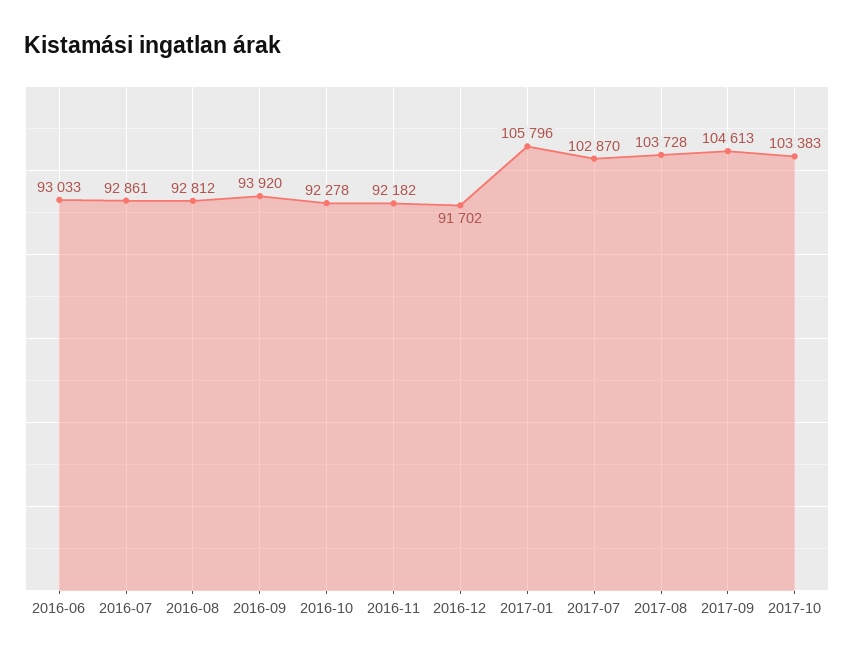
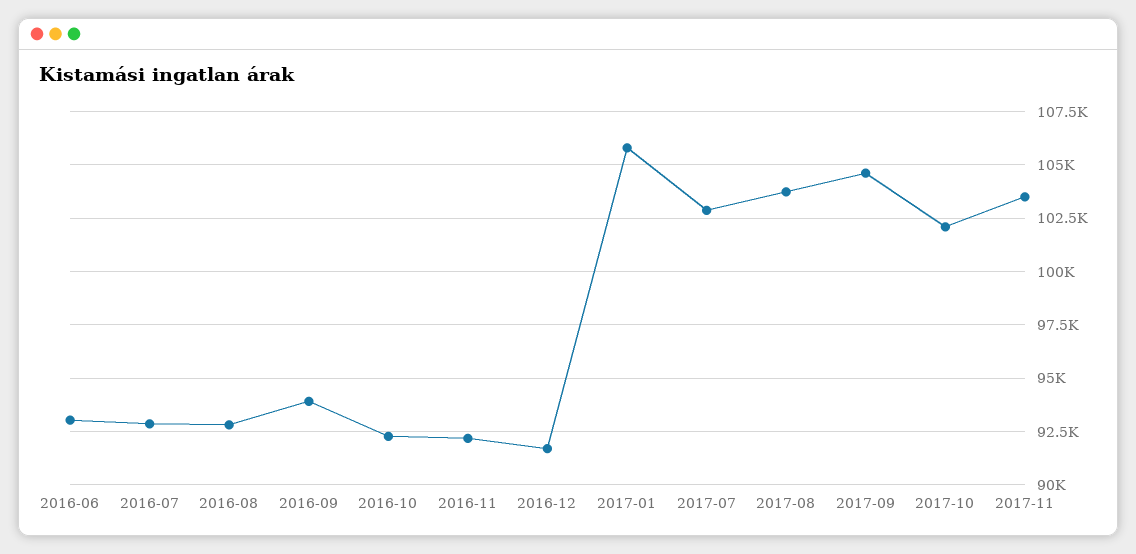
2017-10: 103383 -> 102000
2017-11: none -> 103500

